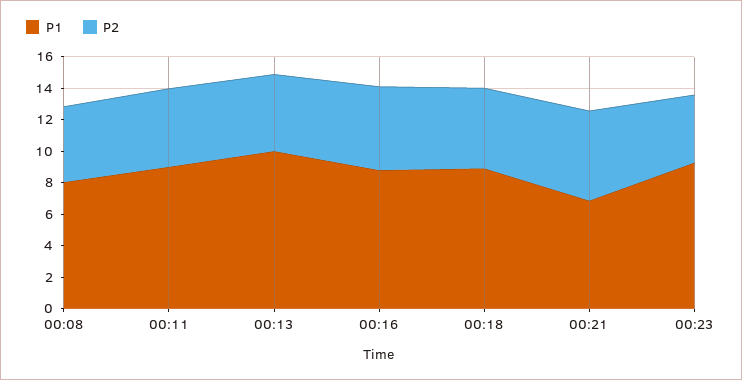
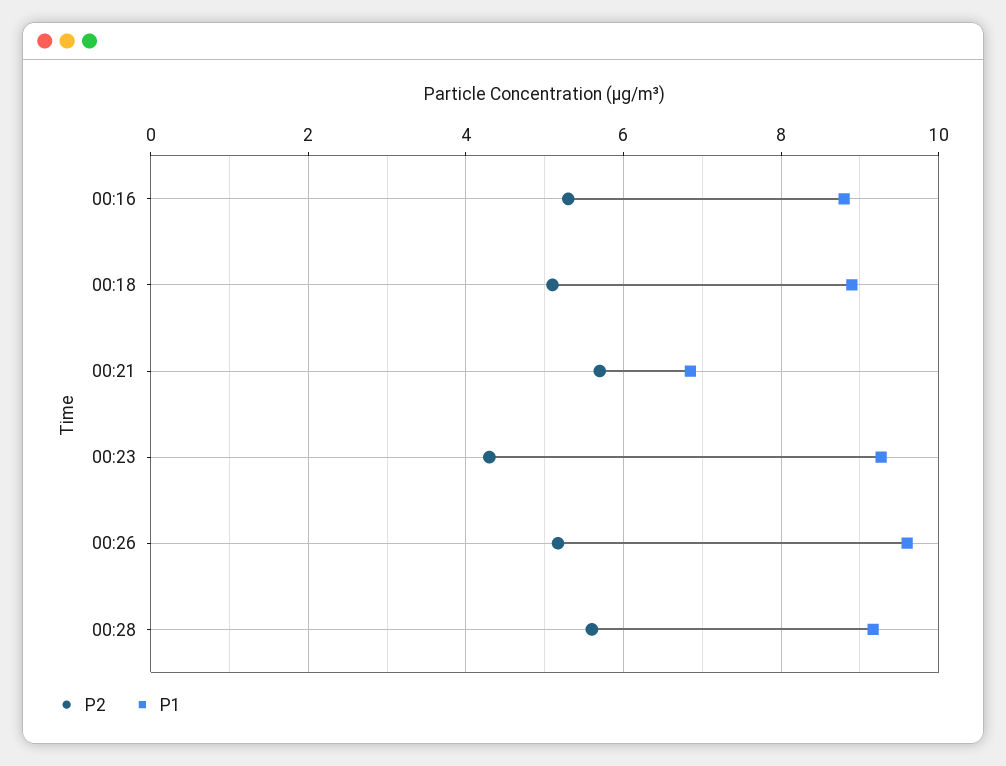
P1, 00:08: 8 -> none
P2, 00:08: 5 -> none
P1, 00:11: 9 -> none
P2, 00:11: 5 -> none
P1, 00:13: 10 -> none
P2, 00:13: 5 -> none
P2, 00:26: none -> 5.2
P1, 00:26: none -> 9.6
P2, 00:28: none -> 5.6
P1, 00:28: none -> 9.2

